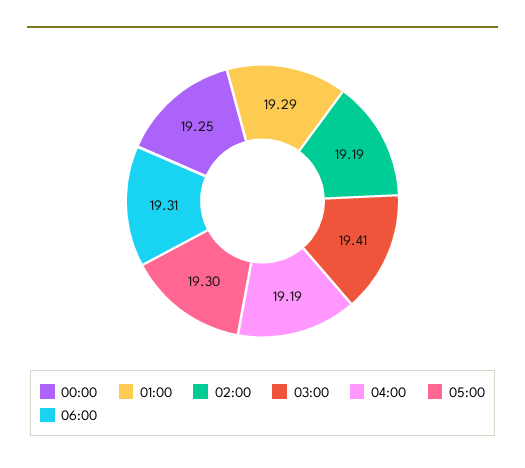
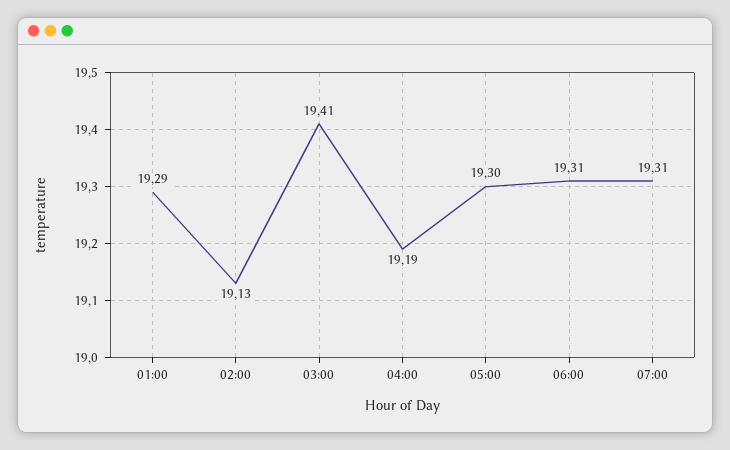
00:00: 19.25 -> none
02:00: 19.19 -> 19.13
07:00: none -> 19.31

